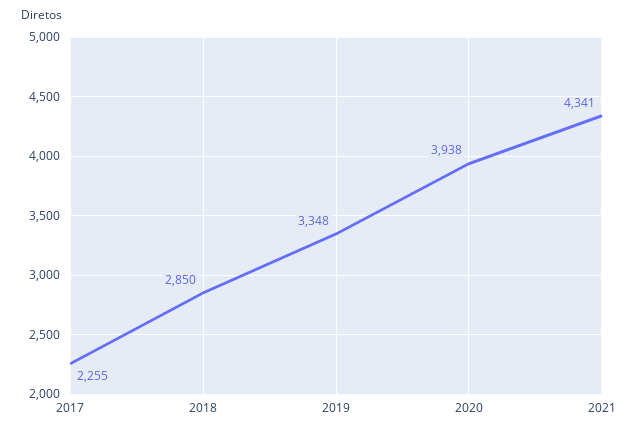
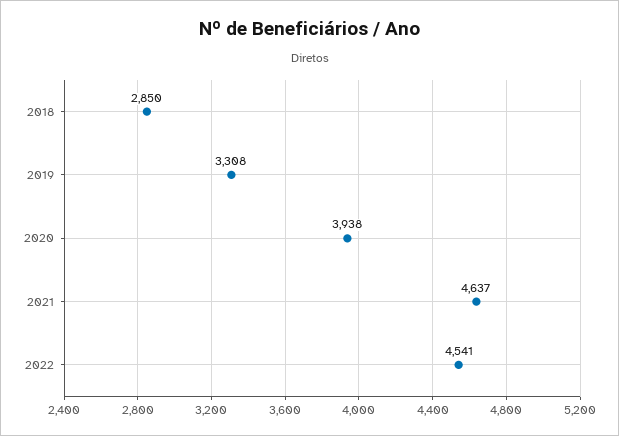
2017: 2255 -> none
2019: 3348 -> 3308
2021: 4341 -> 4637
2022: none -> 4541

